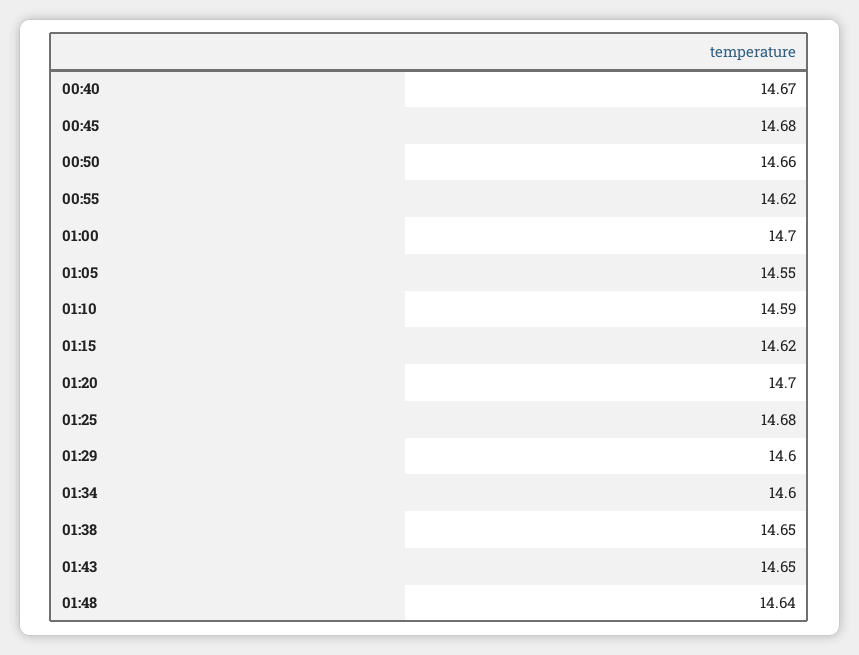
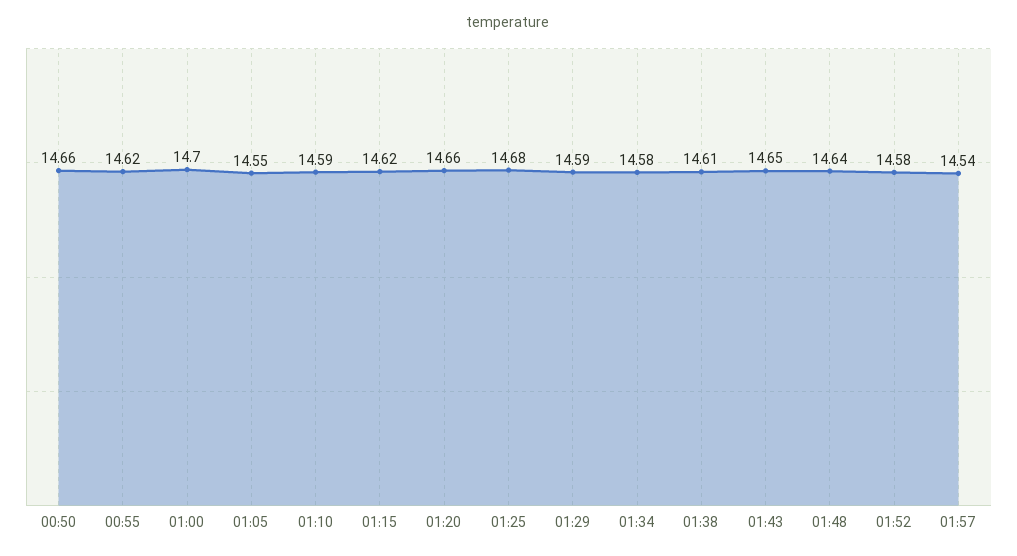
00:40: 14.67 -> none
00:45: 14.68 -> none
01:20: 14.7 -> 14.66
01:29: 14.6 -> 14.59
01:34: 14.6 -> 14.58
01:38: 14.65 -> 14.61
01:52: none -> 14.58
01:57: none -> 14.54

